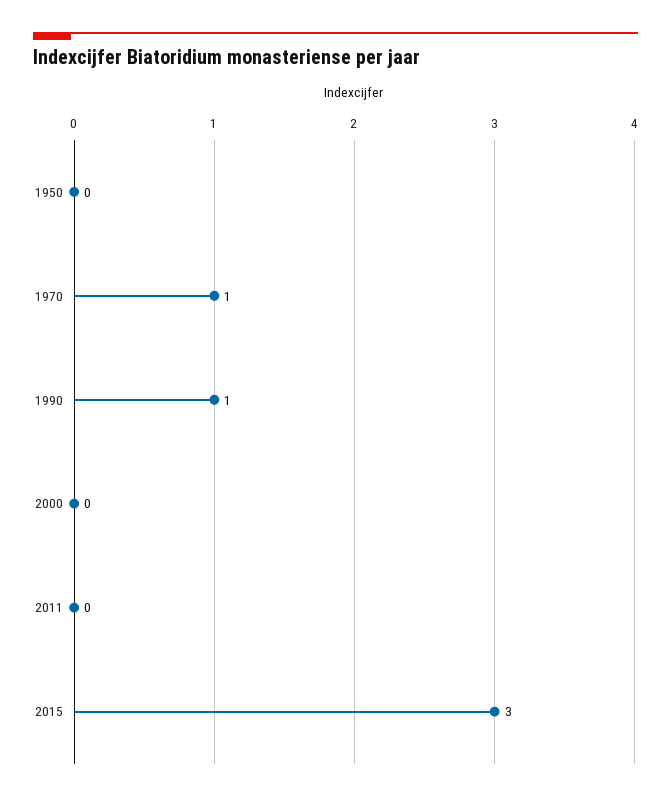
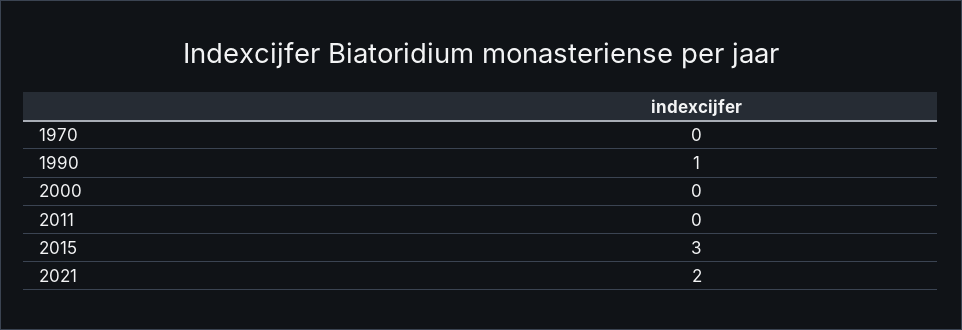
1950: 0 -> none
1970: 1 -> 0
2021: none -> 2

